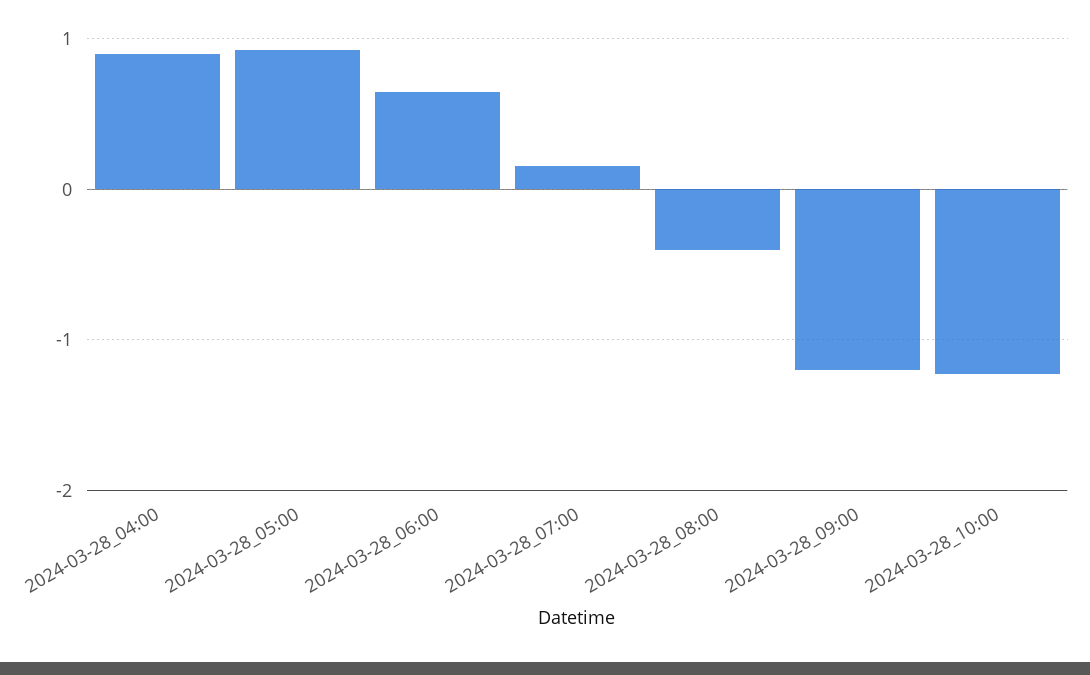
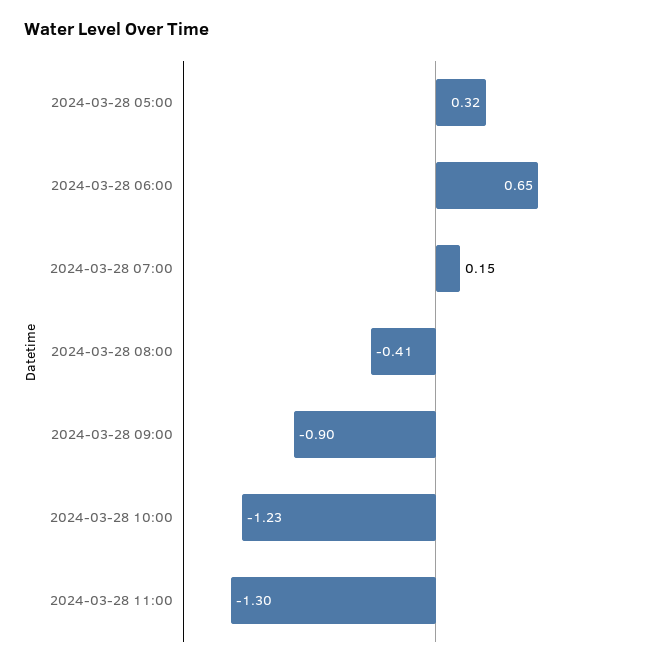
2024-03-28_04:00: 0.9 -> none
2024-03-28_05:00: 0.9 -> 0.32
2024-03-28_09:00: -1.2 -> -0.9
2024-03-28 11:00: none -> -1.3

